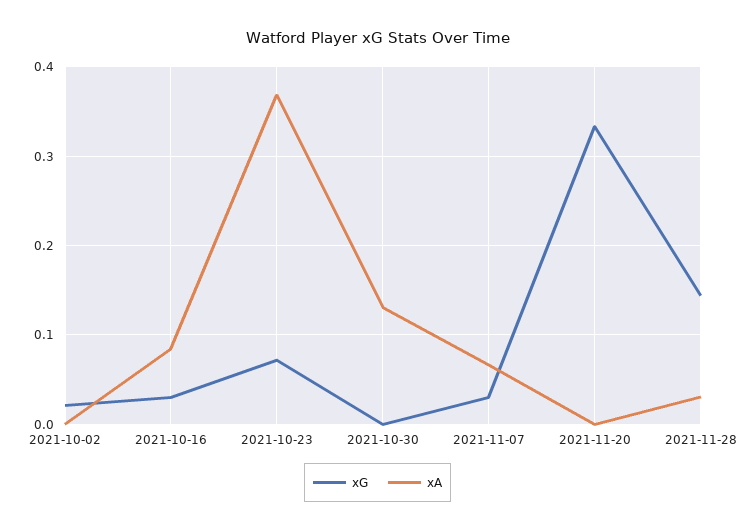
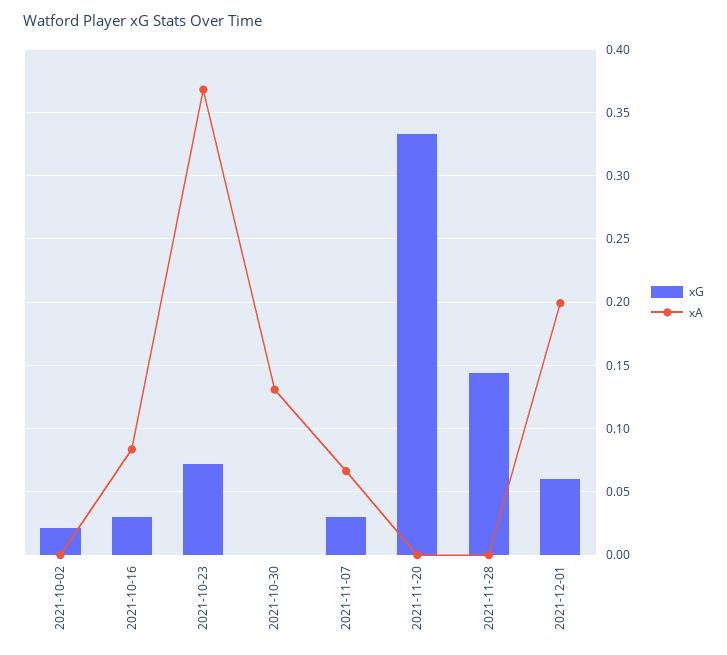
xA, 2021-11-28: 0.03 -> 0
xG, 2021-12-01: none -> 0.06
xA, 2021-12-01: none -> 0.2

